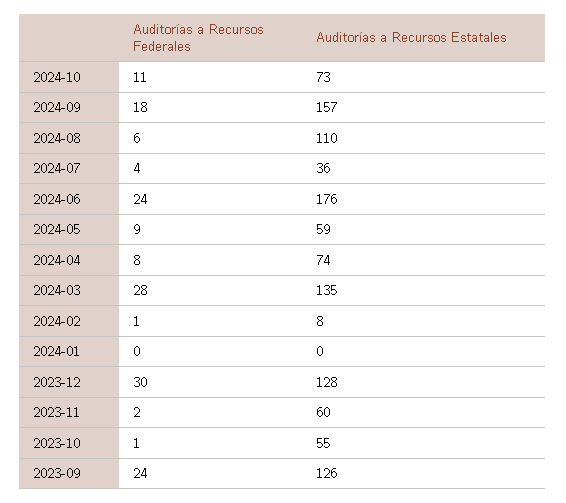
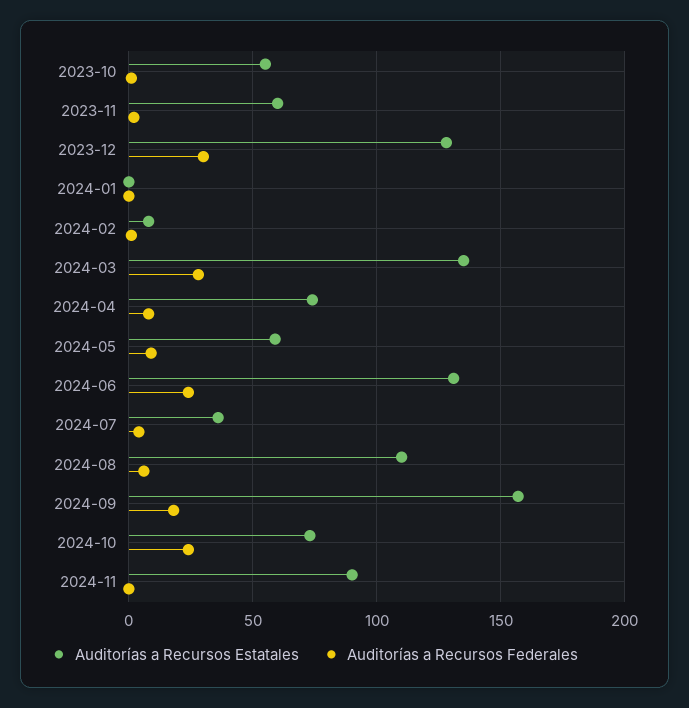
Auditorías a Recursos Federales, 2024-10: 11 -> 25
Auditorías a Recursos Estatales, 2024-06: 176 -> 130
Auditorías a Recursos Federales, 2023-09: 24 -> none
Auditorías a Recursos Estatales, 2023-09: 126 -> none
Auditorías a Recursos Estatales, 2024-11: none -> 90
Auditorías a Recursos Federales, 2024-11: none -> 0

